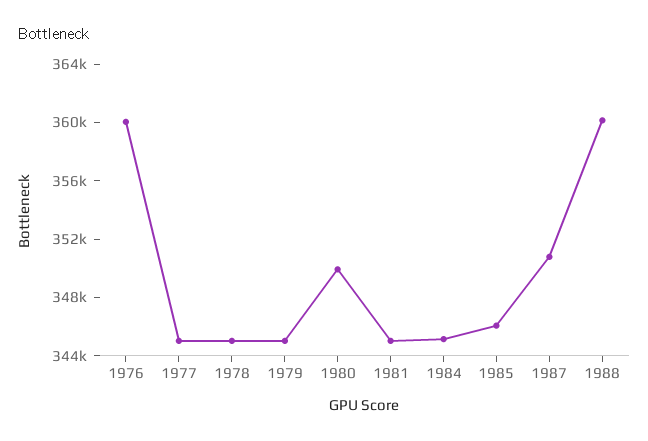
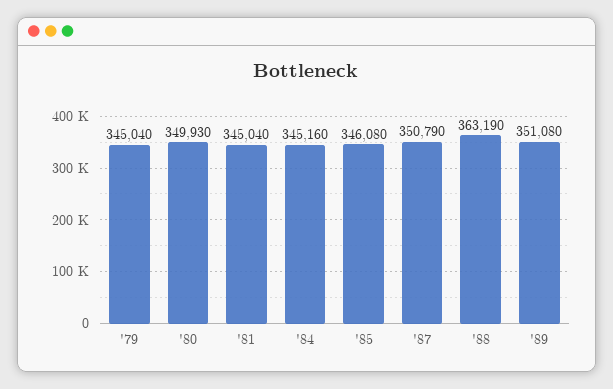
1976: 360000 -> none
1977: 345000 -> none
1978: 345000 -> none
1988: 360000 -> 363190
'89: none -> 351080

